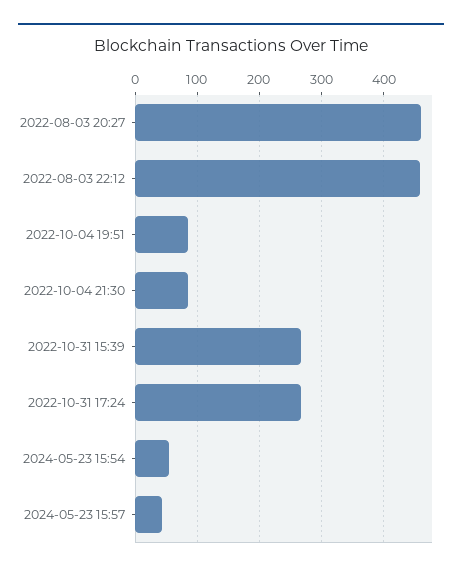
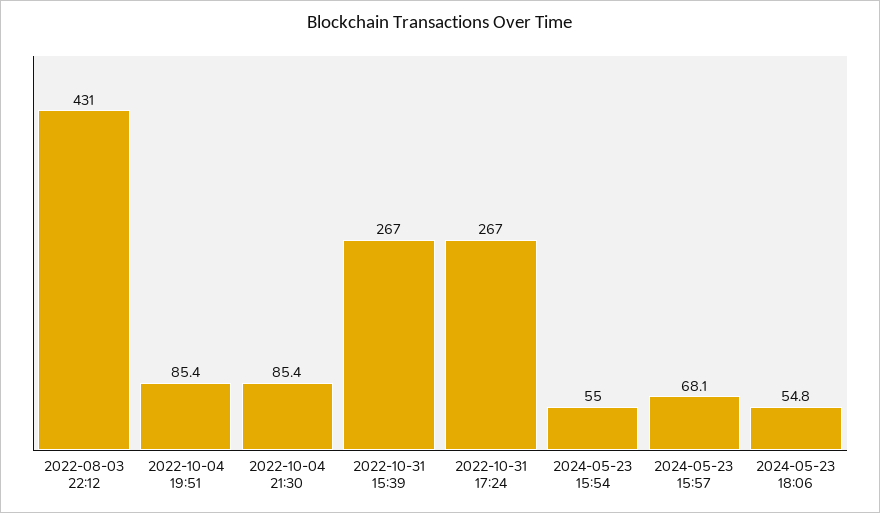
2022-08-03 20:27: 460 -> none
2022-08-03 22:12: 460 -> 431
2024-05-23 15:57: 40 -> 68.1
2024-05-23 18:06: none -> 54.8

